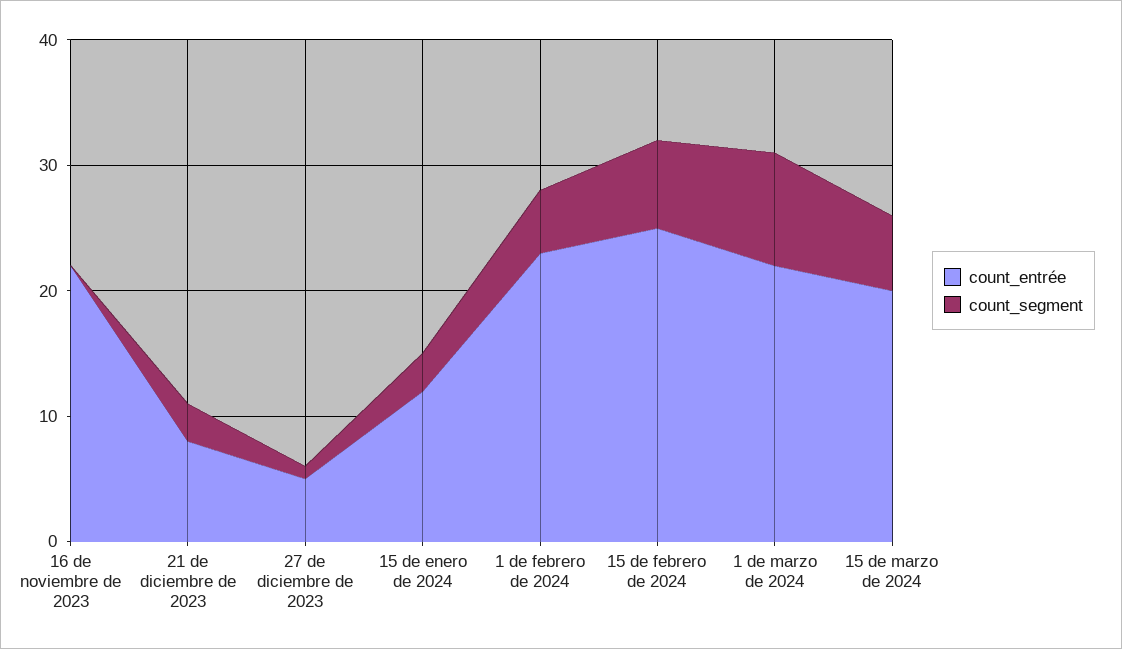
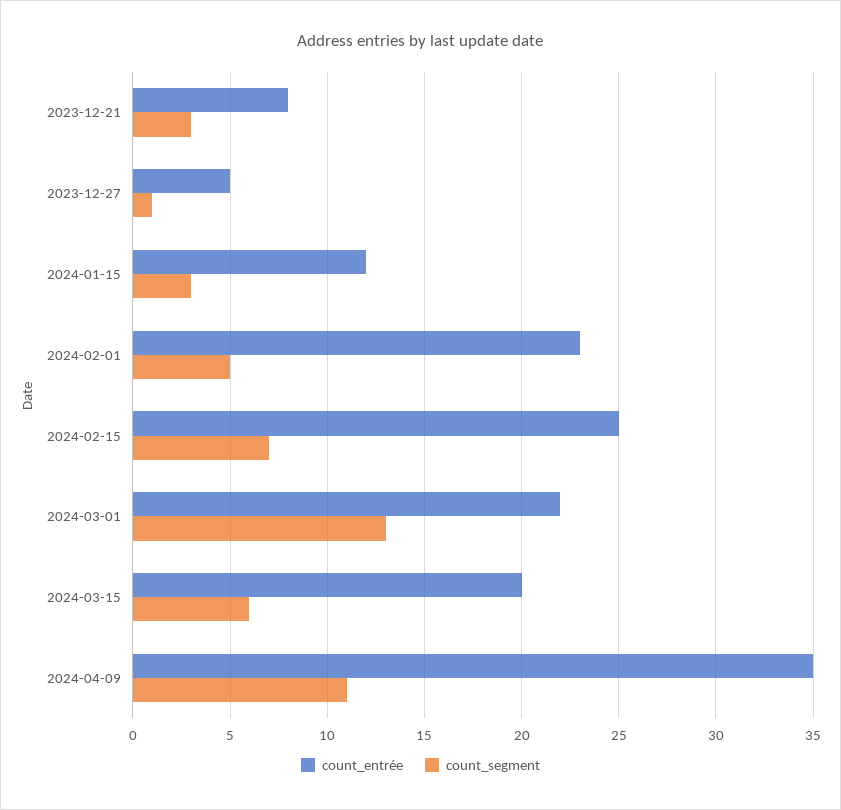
count_entrée, 16 de noviembre de 2023: 22 -> none
count_segment, 16 de noviembre de 2023: 0 -> none
count_segment, 1 de marzo de 2024: 9 -> 13
count_entrée, 2024-04-09: none -> 35
count_segment, 2024-04-09: none -> 11

